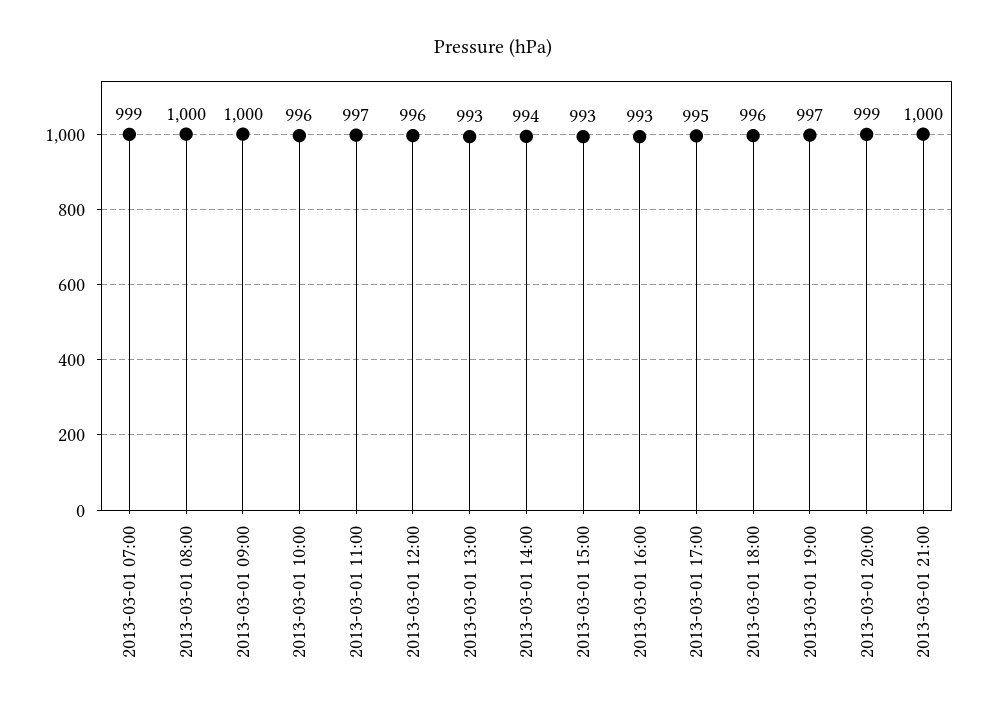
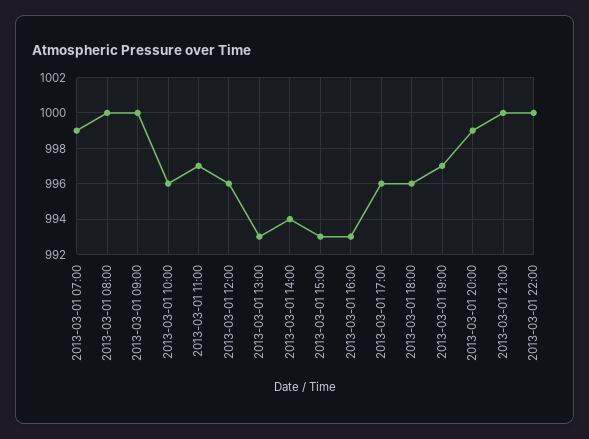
2013-03-01 17:00: 995 -> 996
2013-03-01 22:00: none -> 1000

